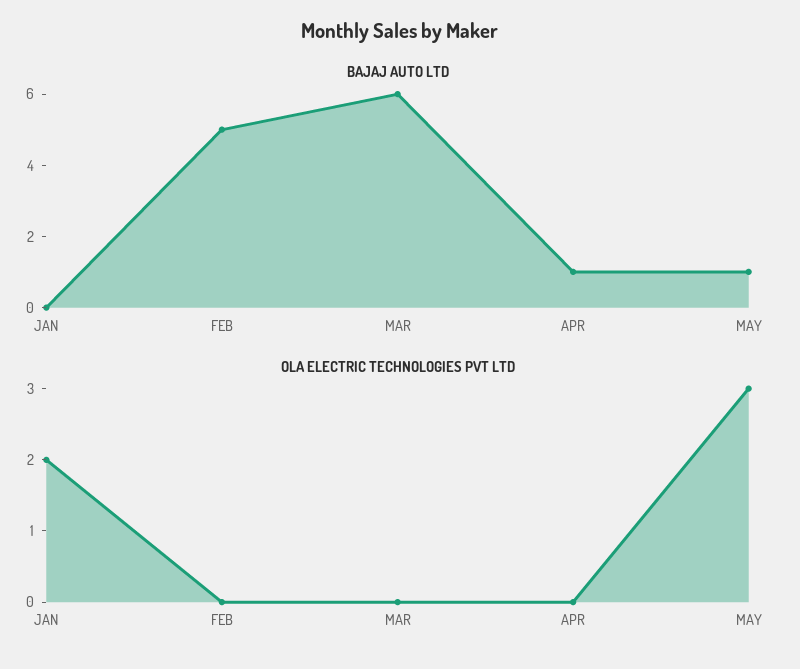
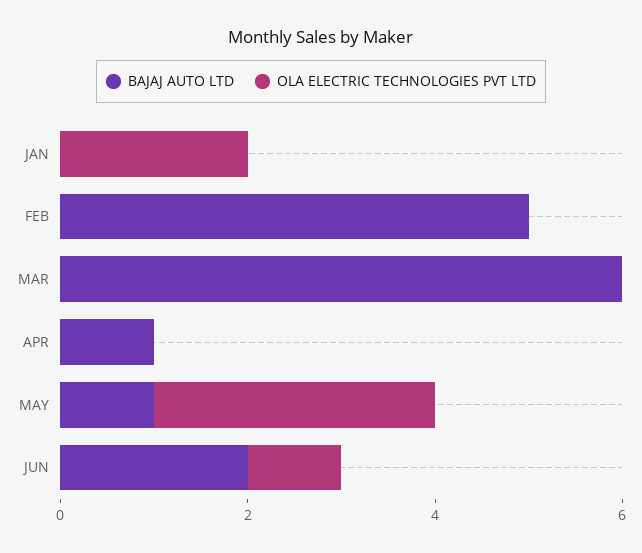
BAJAJ AUTO LTD, JUN: none -> 2
OLA ELECTRIC TECHNOLOGIES PVT LTD, JUN: none -> 1

